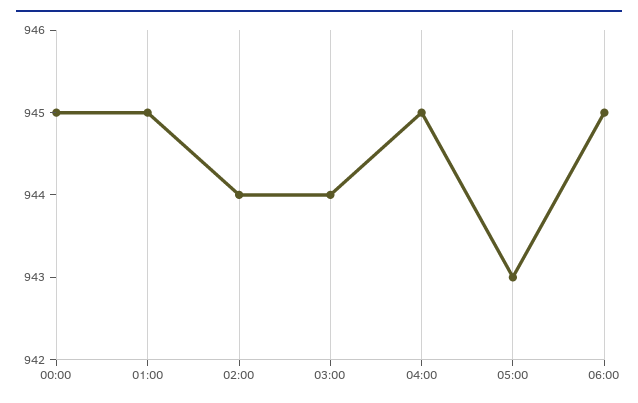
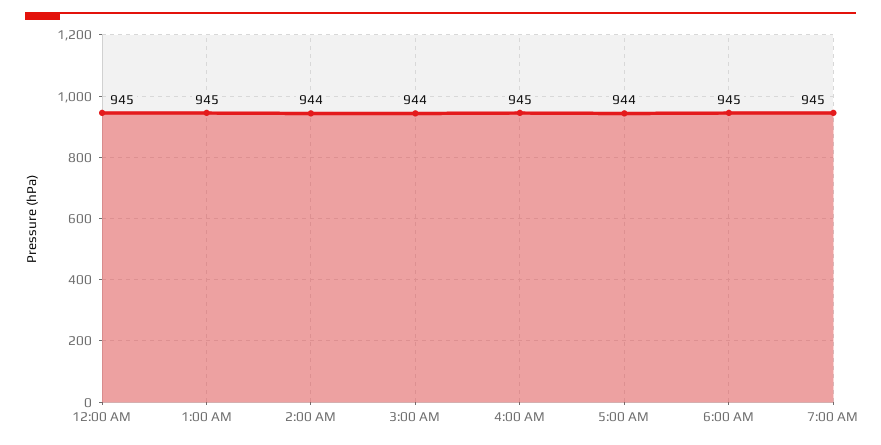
05:00: 943 -> 944
7:00 AM: none -> 945

